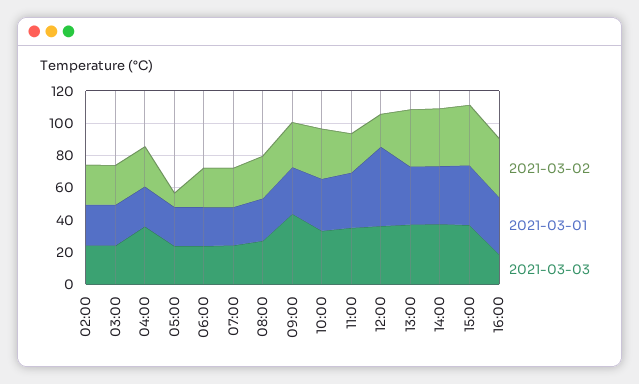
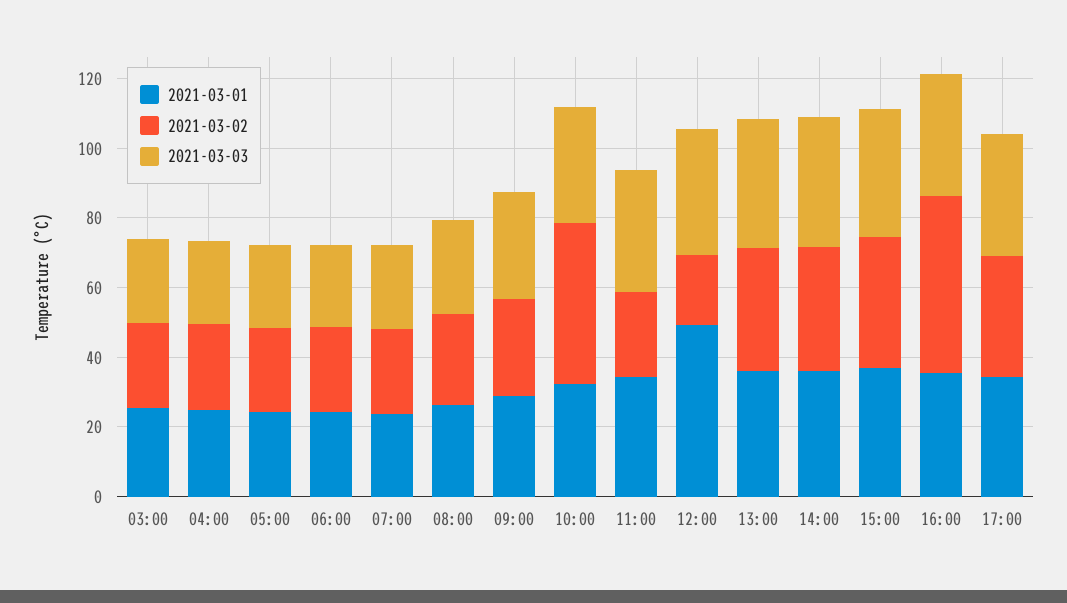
2021-03-02, 02:00: 25 -> none
2021-03-01, 02:00: 25 -> none
2021-03-03, 02:00: 25 -> none
2021-03-03, 04:00: 35 -> 25
2021-03-02, 05:00: 10 -> 25
2021-03-03, 09:00: 45 -> 30
2021-03-02, 10:00: 30 -> 45
2021-03-02, 16:00: 35 -> 50
2021-03-03, 16:00: 20 -> 35
2021-03-01, 17:00: none -> 35
2021-03-02, 17:00: none -> 35
2021-03-03, 17:00: none -> 35

